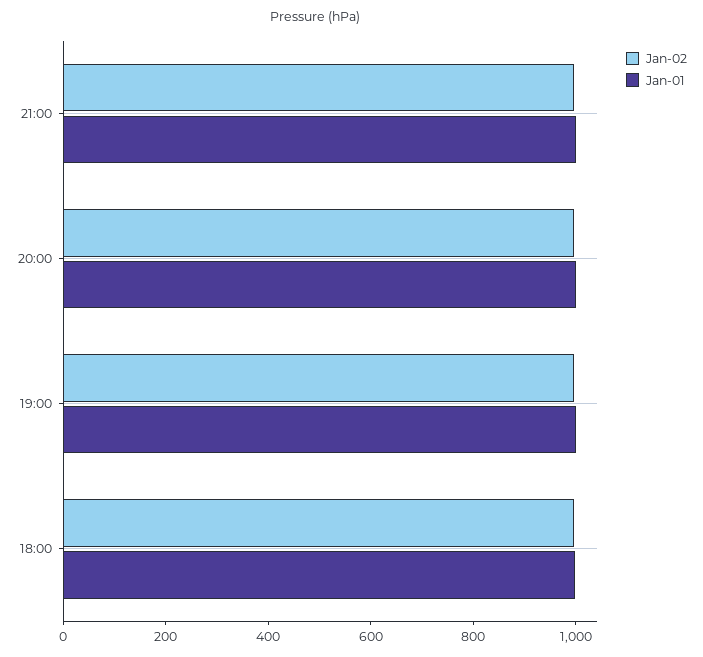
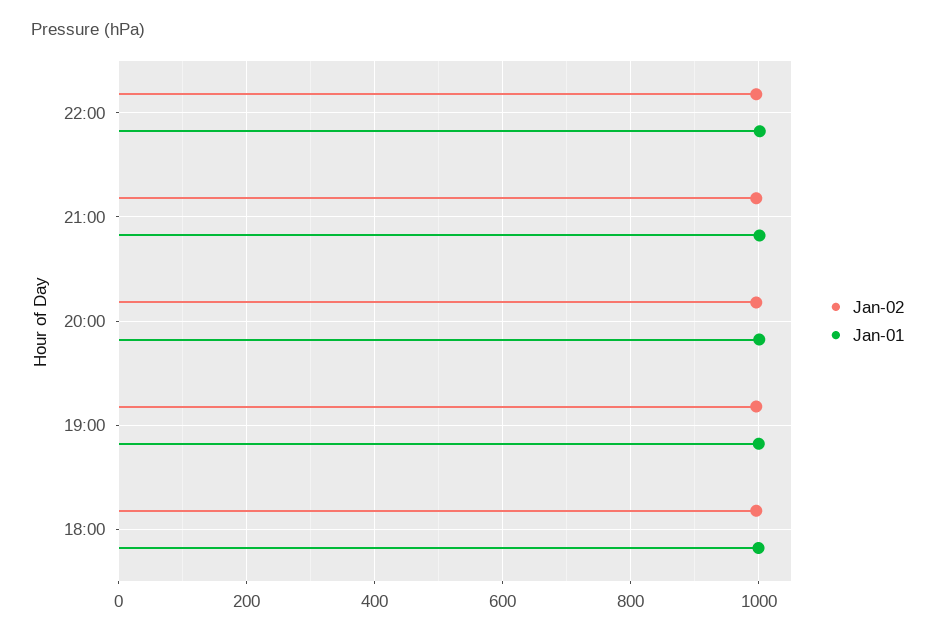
Jan-02, 22:00: none -> 1000
Jan-01, 22:00: none -> 1000

